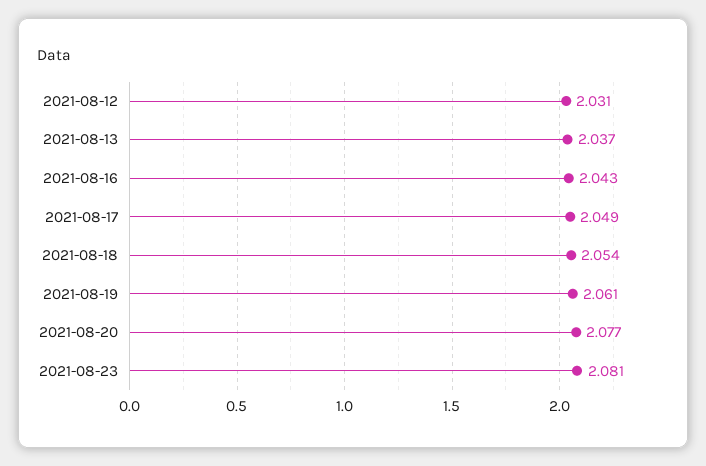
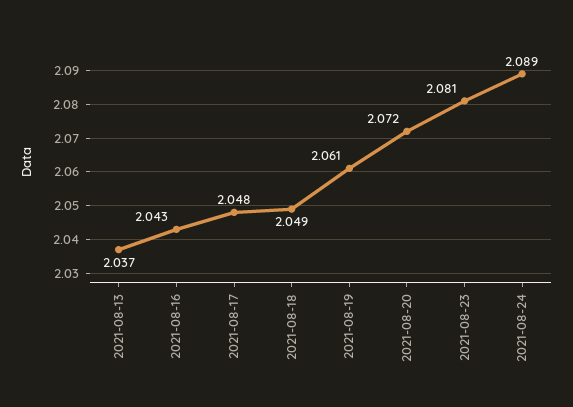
2021-08-12: 2.031 -> none
2021-08-17: 2.049 -> 2.048
2021-08-18: 2.054 -> 2.049
2021-08-20: 2.077 -> 2.072
2021-08-24: none -> 2.089

